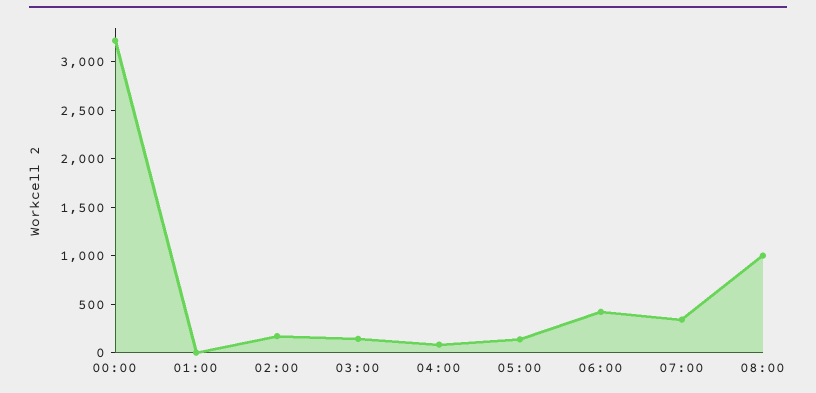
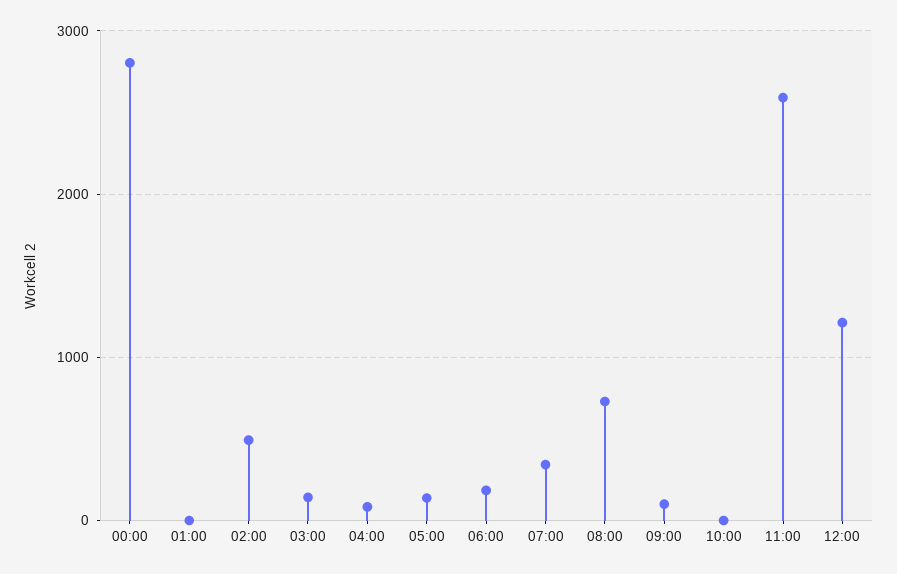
00:00: 3200 -> 2800
02:00: 200 -> 500
06:00: 400 -> 200
08:00: 1000 -> 700
09:00: none -> 100
10:00: none -> 0
11:00: none -> 2600
12:00: none -> 1200

